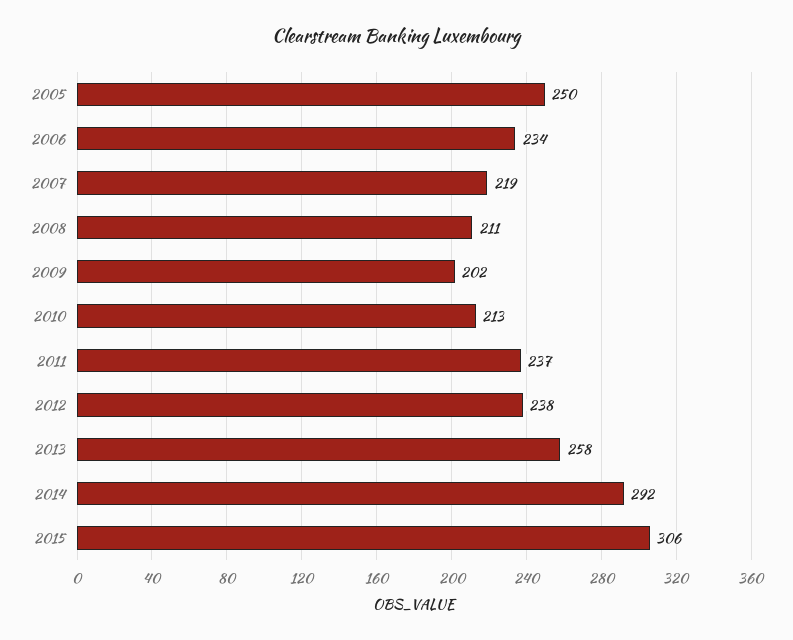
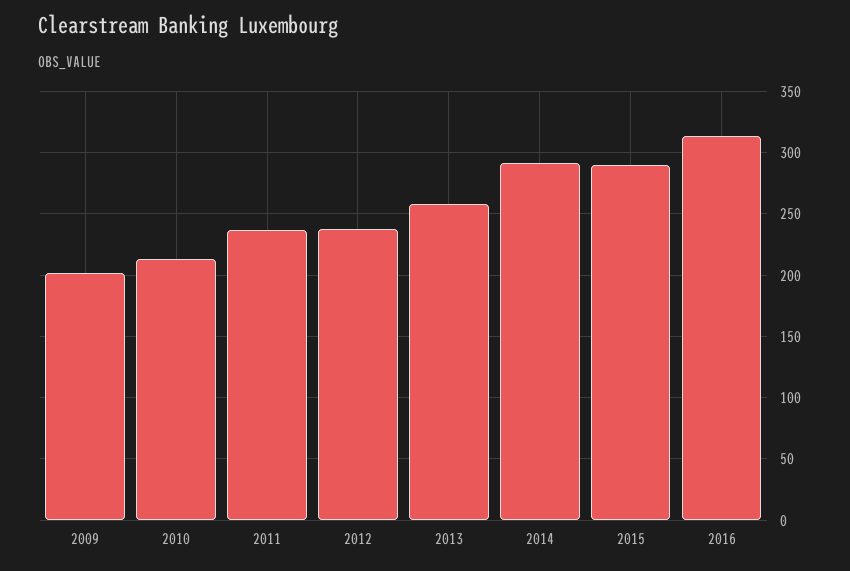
2005: 250 -> none
2006: 234 -> none
2007: 219 -> none
2008: 211 -> none
2015: 306 -> 290
2016: none -> 315

